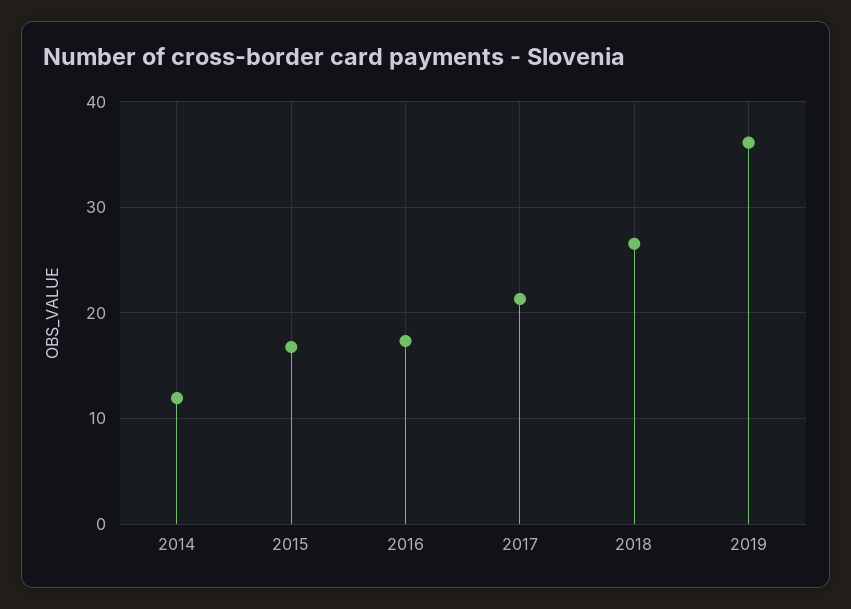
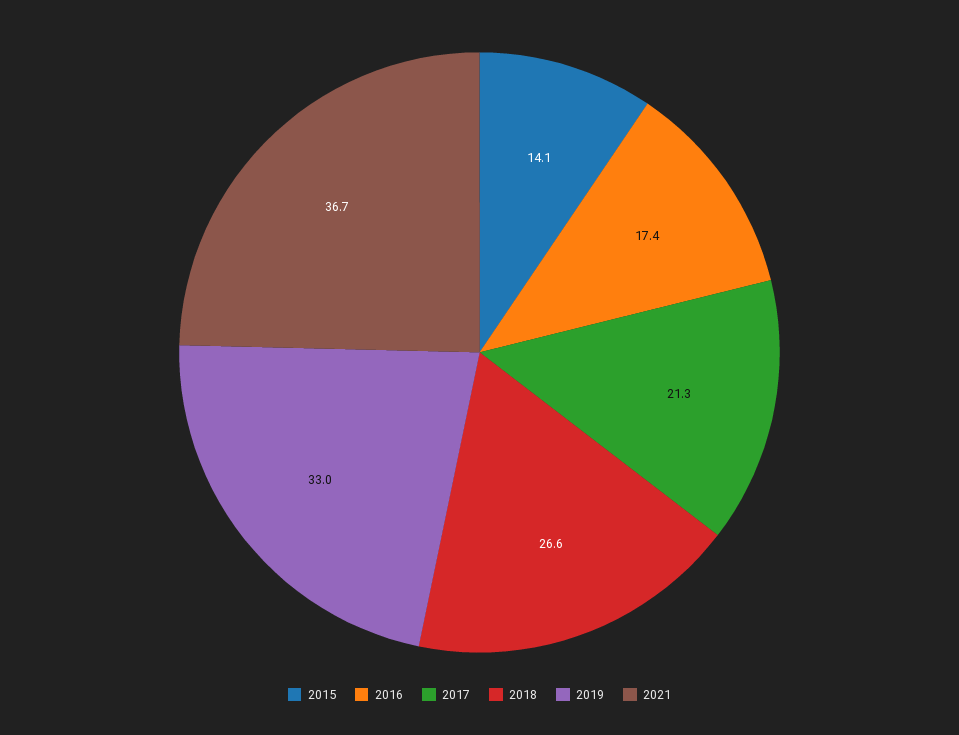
2014: 12 -> none
2015: 17 -> 14.1
2019: 36 -> 33
2021: none -> 36.7

